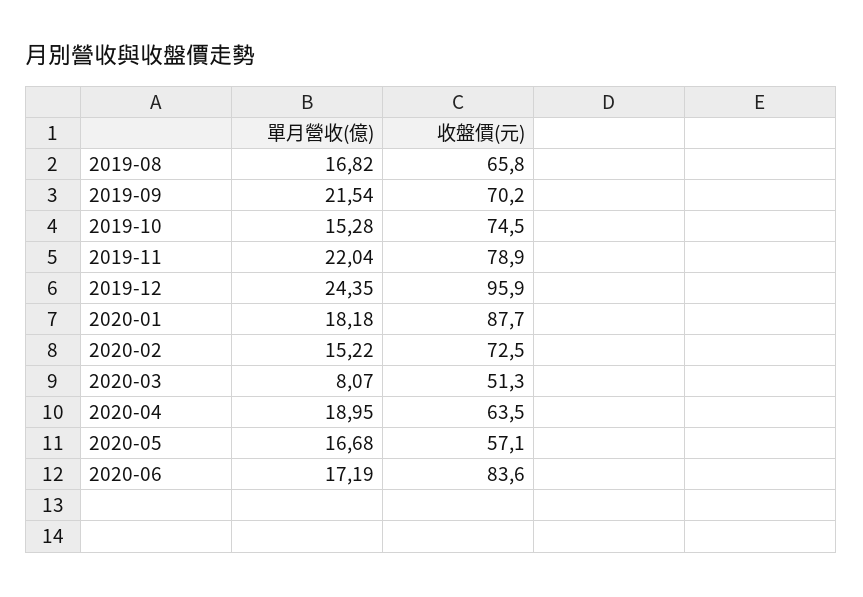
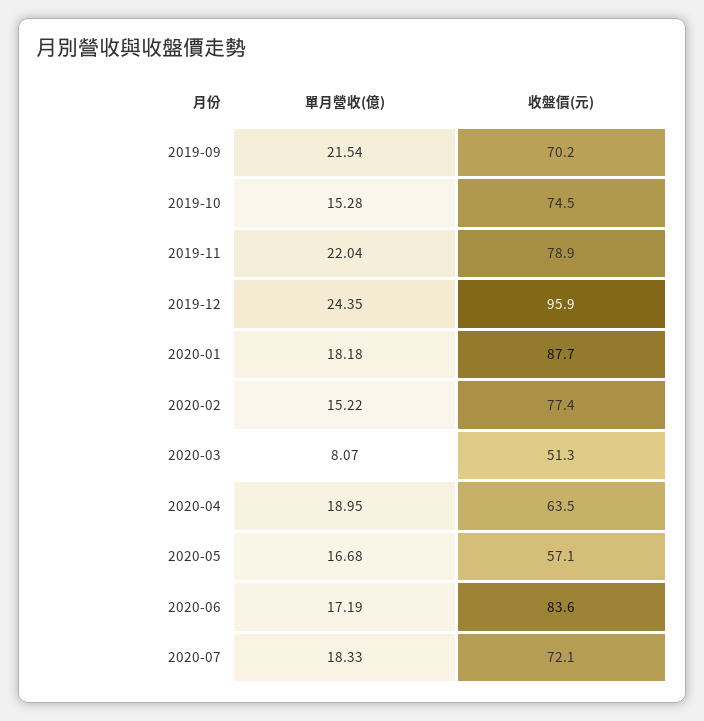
單月營收(億), 2019-08: 16.82 -> none
收盤價(元), 2019-08: 65.8 -> none
收盤價(元), 2020-02: 72.5 -> 77.4
單月營收(億), 2020-07: none -> 18.33
收盤價(元), 2020-07: none -> 72.1

